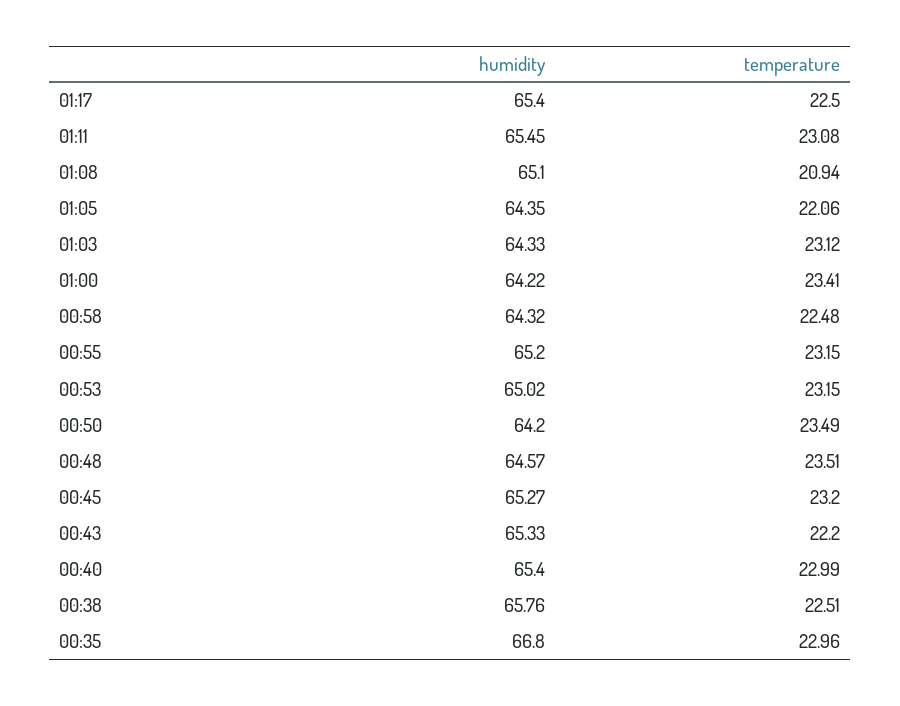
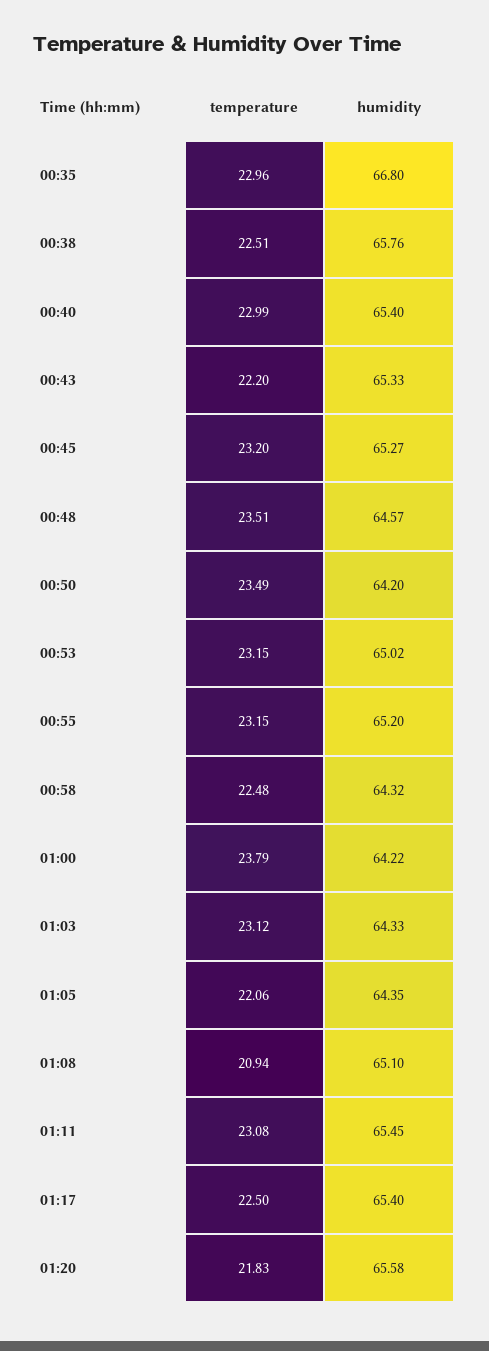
temperature, 01:00: 23.41 -> 23.79
temperature, 01:20: none -> 21.83
humidity, 01:20: none -> 65.58

